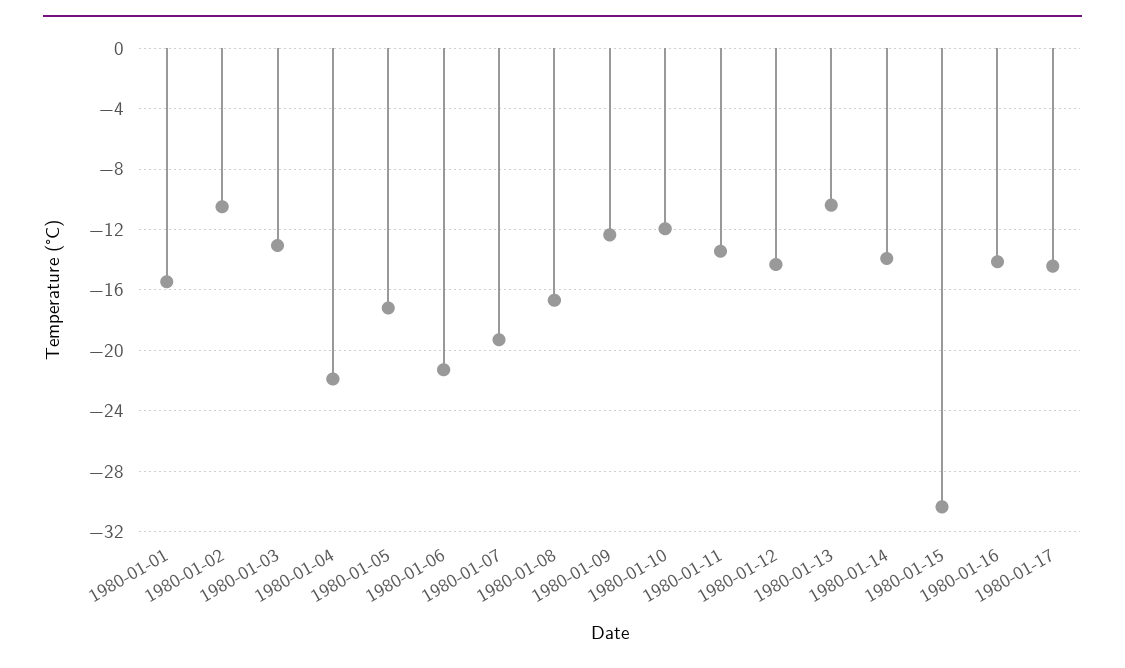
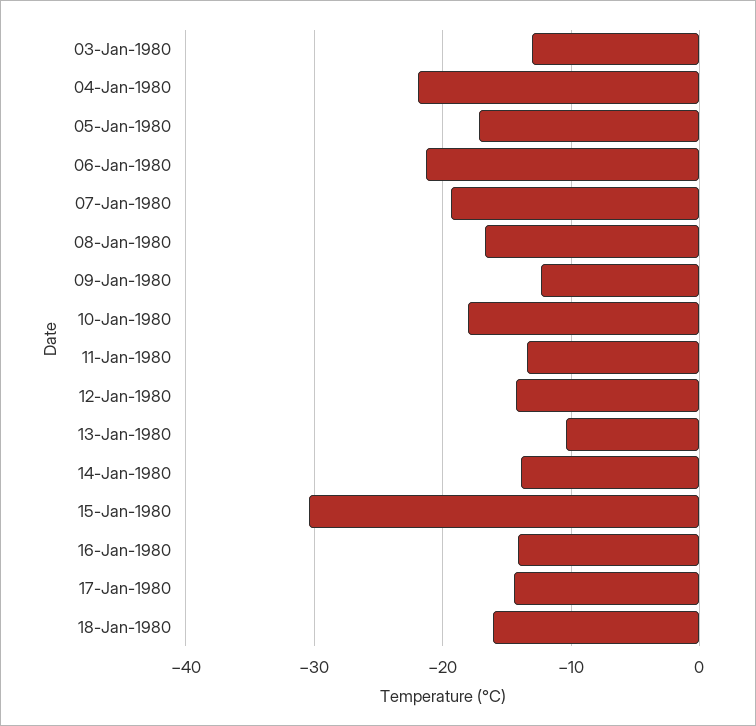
1980-01-01: -15.5 -> none
1980-01-02: -10.5 -> none
1980-01-10: -12 -> -18
18-Jan-1980: none -> -16

